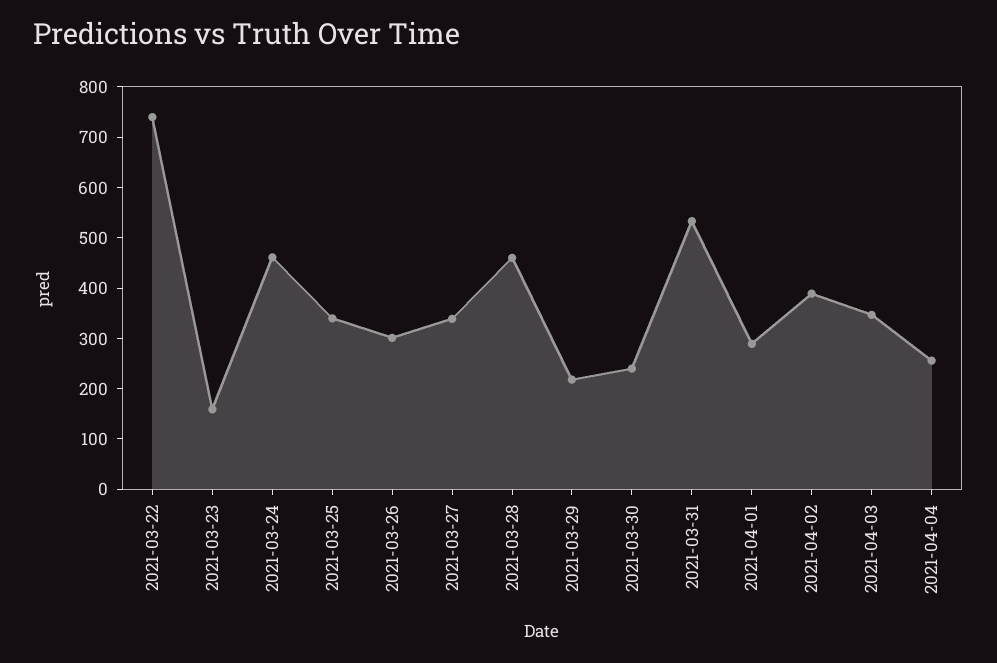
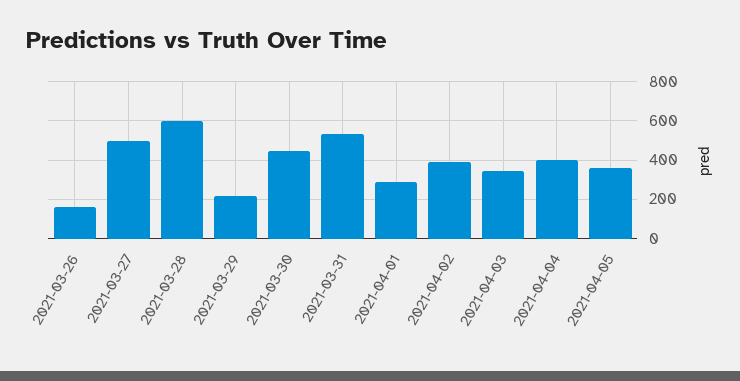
2021-03-22: 740 -> none
2021-03-23: 160 -> none
2021-03-24: 460 -> none
2021-03-25: 340 -> none
2021-03-26: 300 -> 150
2021-03-27: 340 -> 500
2021-03-28: 460 -> 600
2021-03-30: 240 -> 450
2021-04-04: 260 -> 400
2021-04-05: none -> 350

